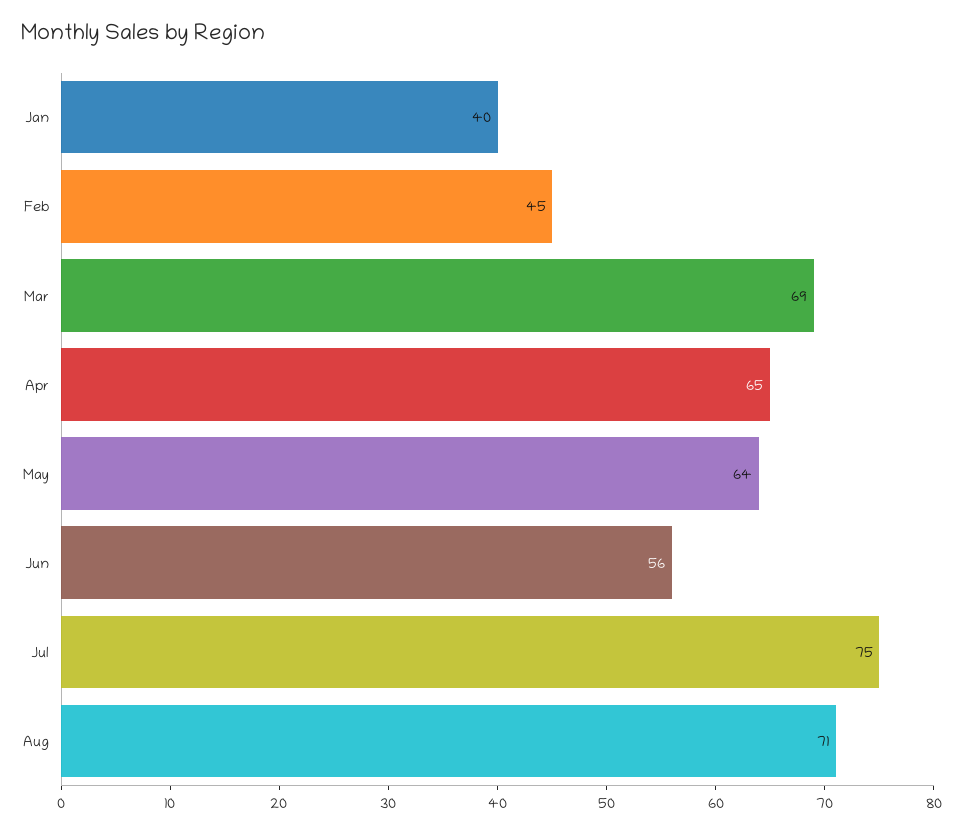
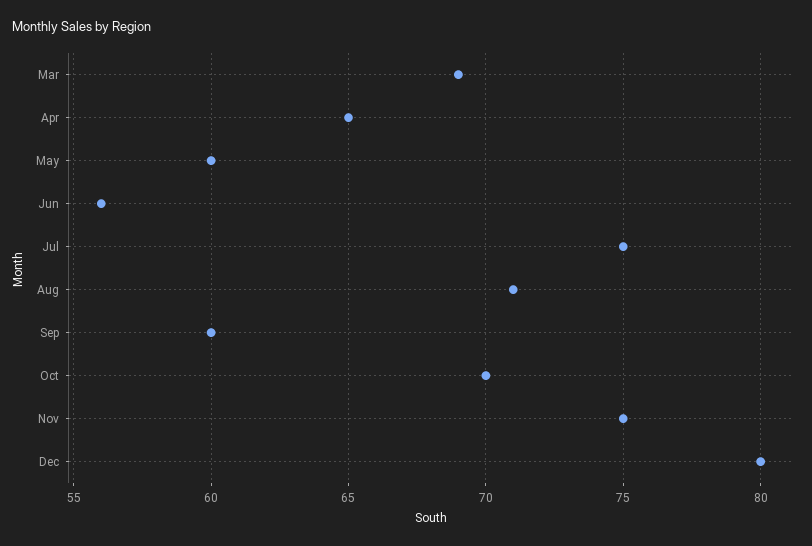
Jan: 40 -> none
Feb: 45 -> none
May: 64 -> 60
Sep: none -> 60
Oct: none -> 70
Nov: none -> 75
Dec: none -> 80

